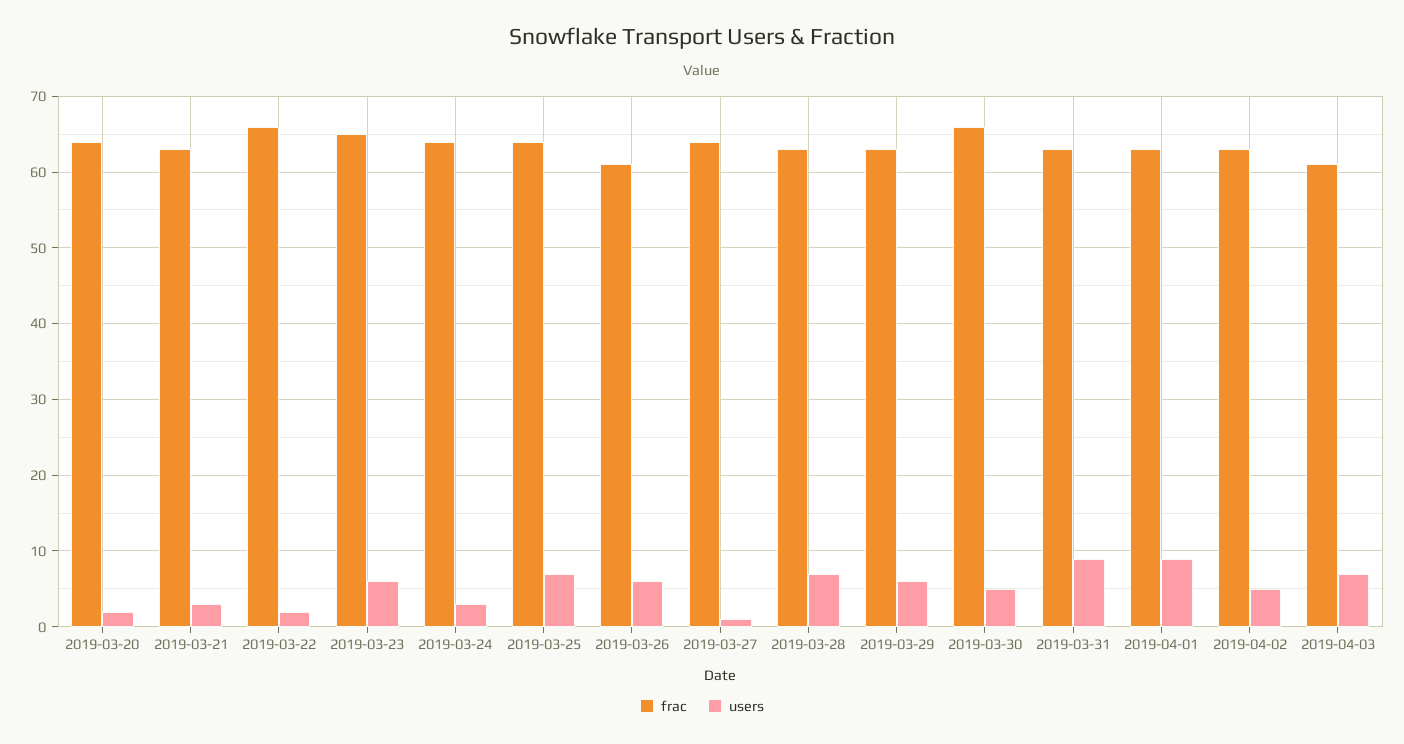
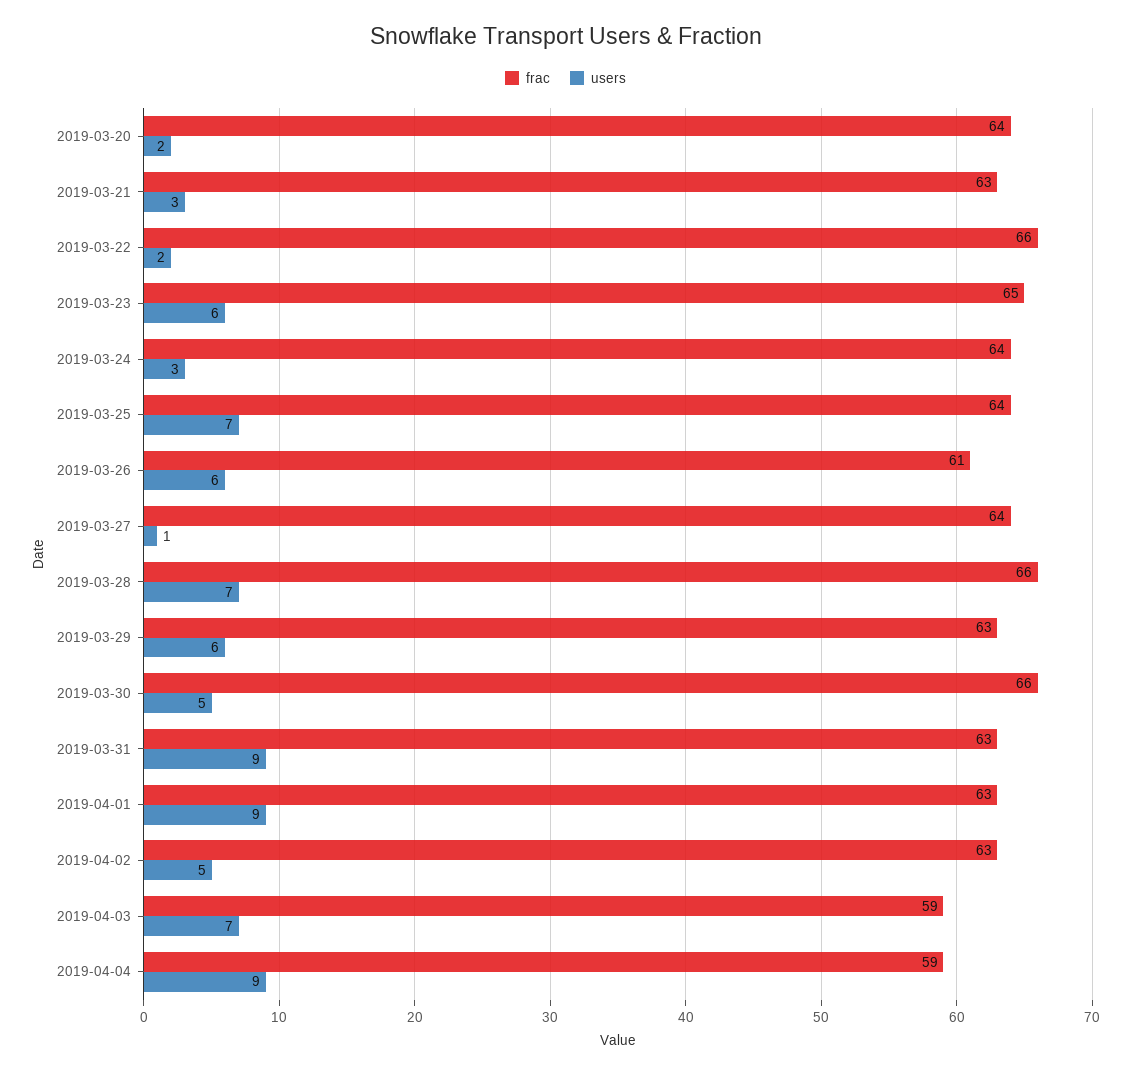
frac, 2019-03-28: 63 -> 66
frac, 2019-04-03: 61 -> 59
frac, 2019-04-04: none -> 59
users, 2019-04-04: none -> 9

